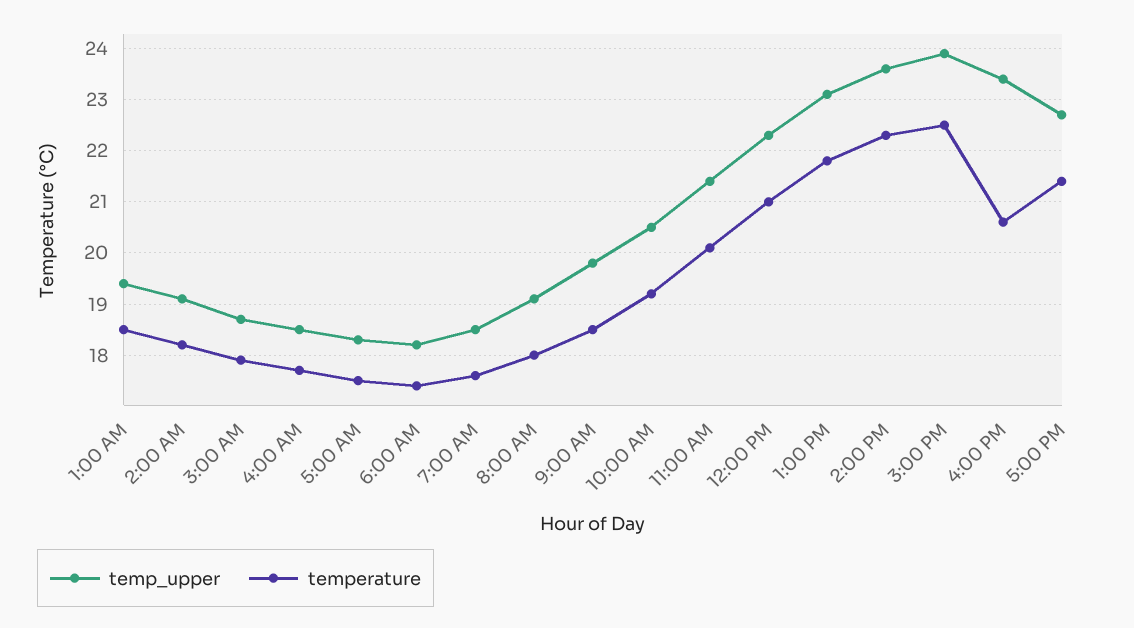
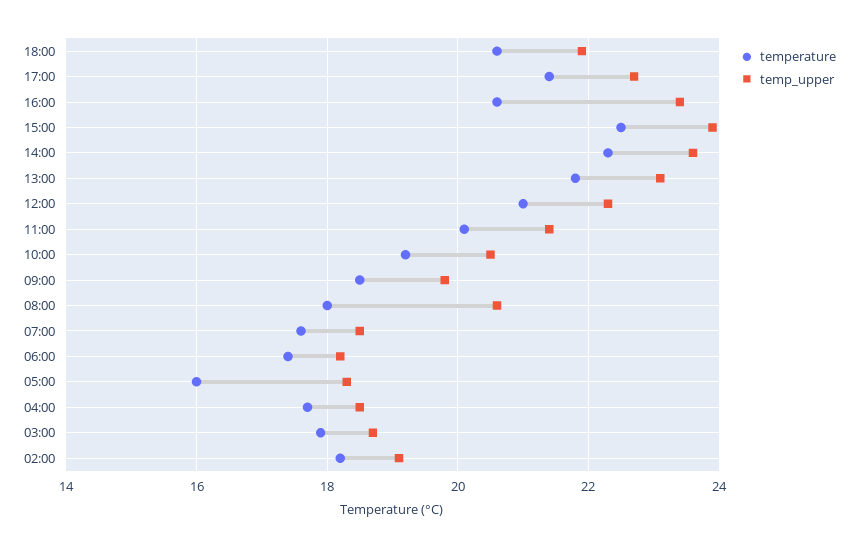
temp_upper, 1:00 AM: 19.5 -> none
temperature, 1:00 AM: 18.5 -> none
temperature, 5:00 AM: 17.5 -> 16
temp_upper, 8:00 AM: 19 -> 20.5
temperature, 18:00: none -> 20.5
temp_upper, 18:00: none -> 22

